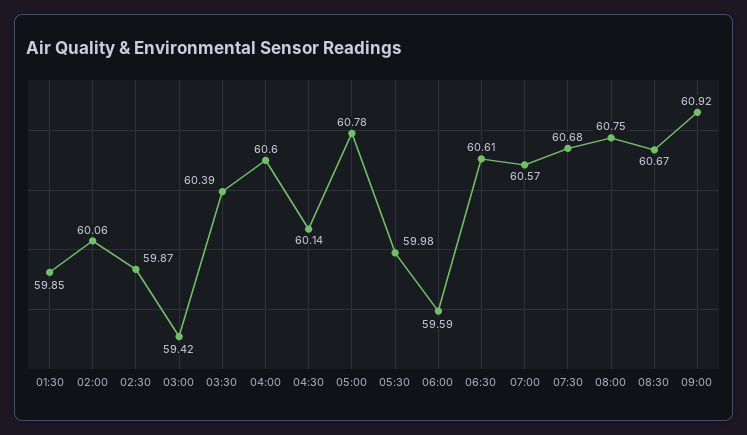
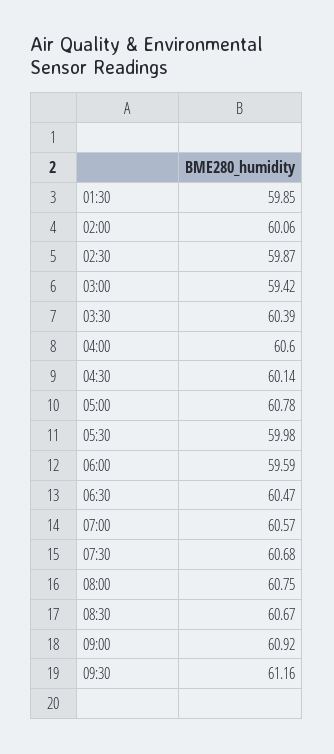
06:30: 60.61 -> 60.47
09:30: none -> 61.16

